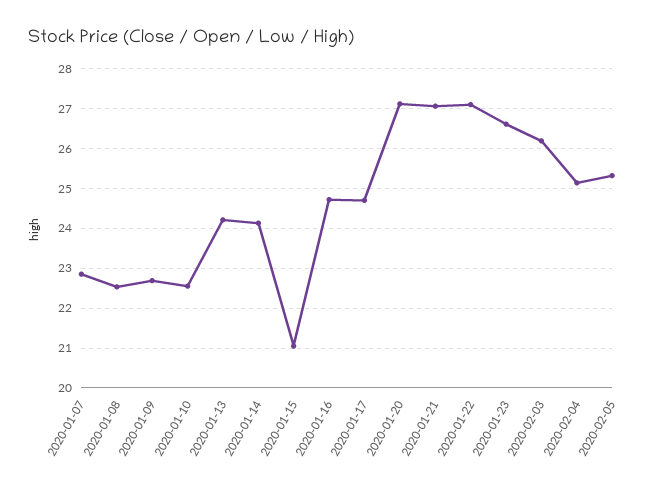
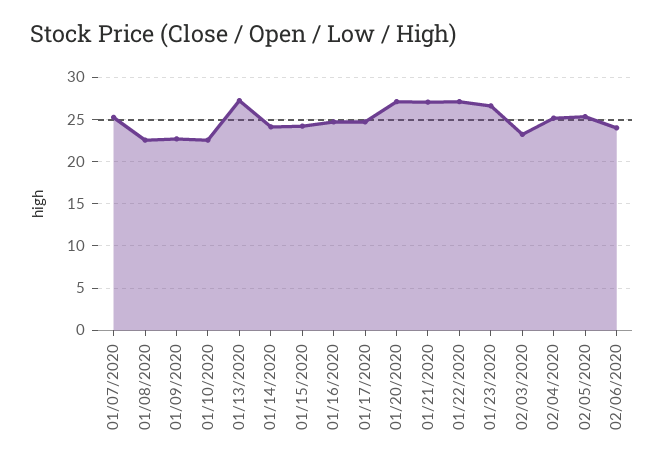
2020-01-07: 22.8 -> 25
2020-01-13: 24.2 -> 27
2020-01-15: 21 -> 24
2020-02-03: 26.2 -> 23
02/06/2020: none -> 24

